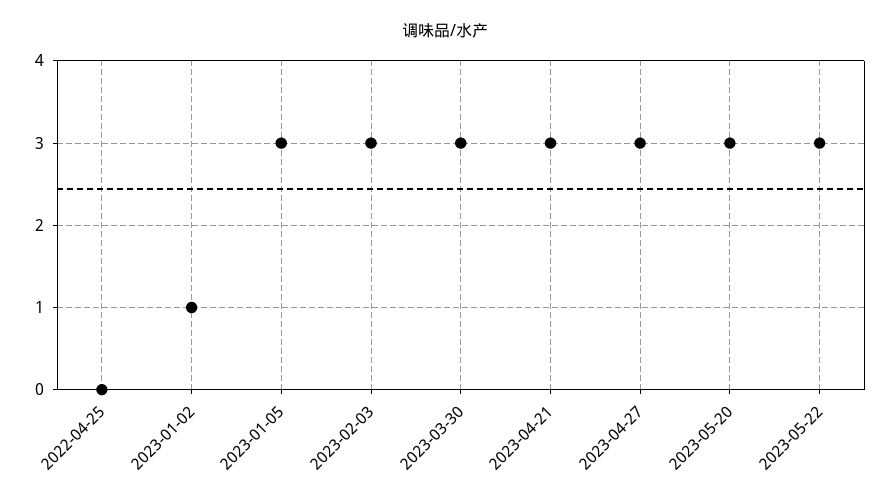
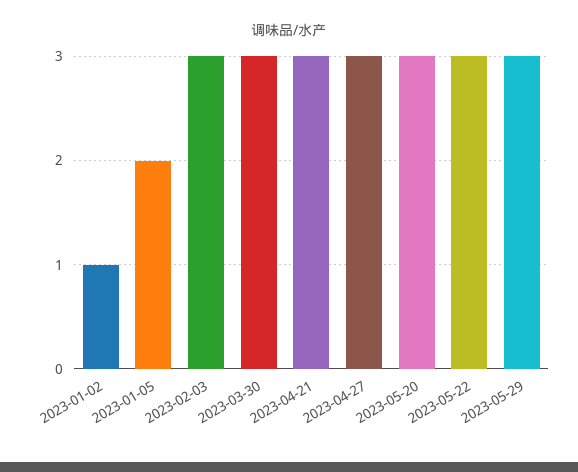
2022-04-25: 0 -> none
2023-01-05: 3 -> 2
2023-05-29: none -> 3

